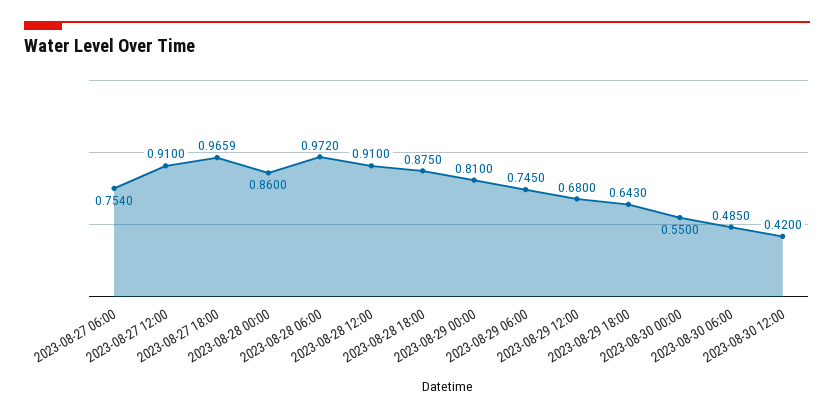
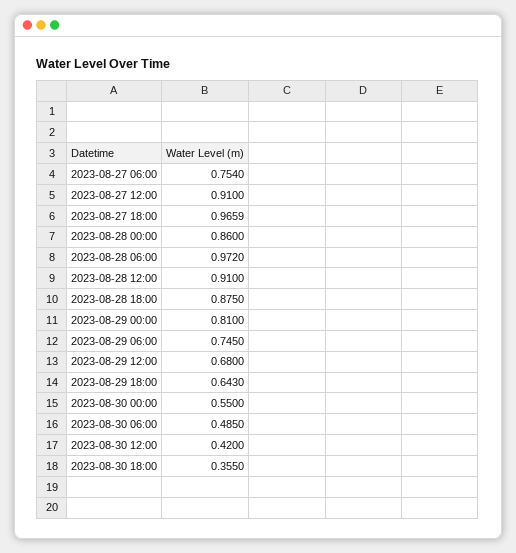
2023-08-30 18:00: none -> 0.355

